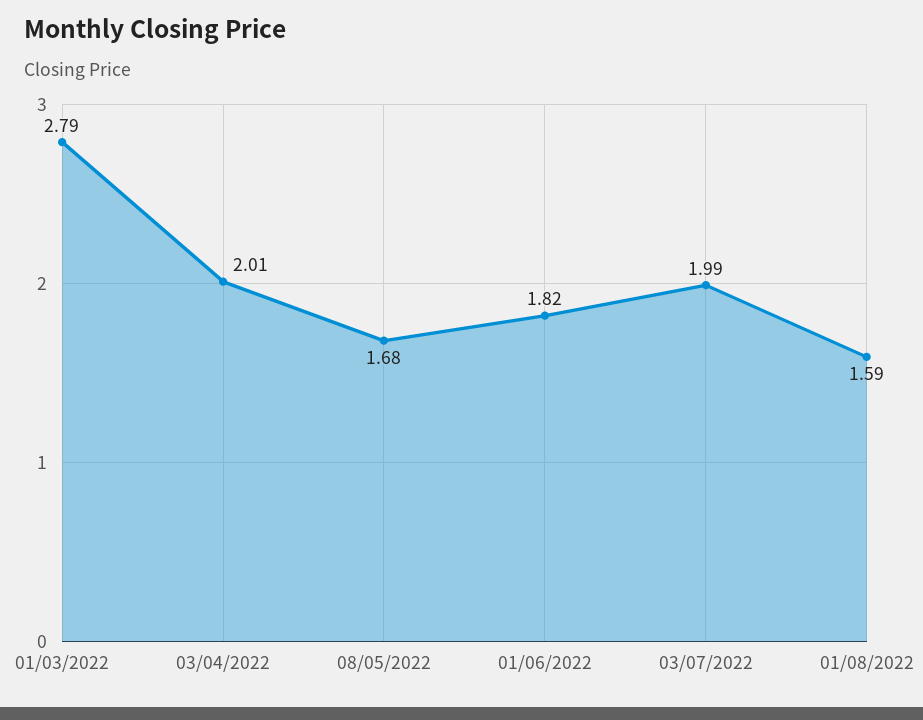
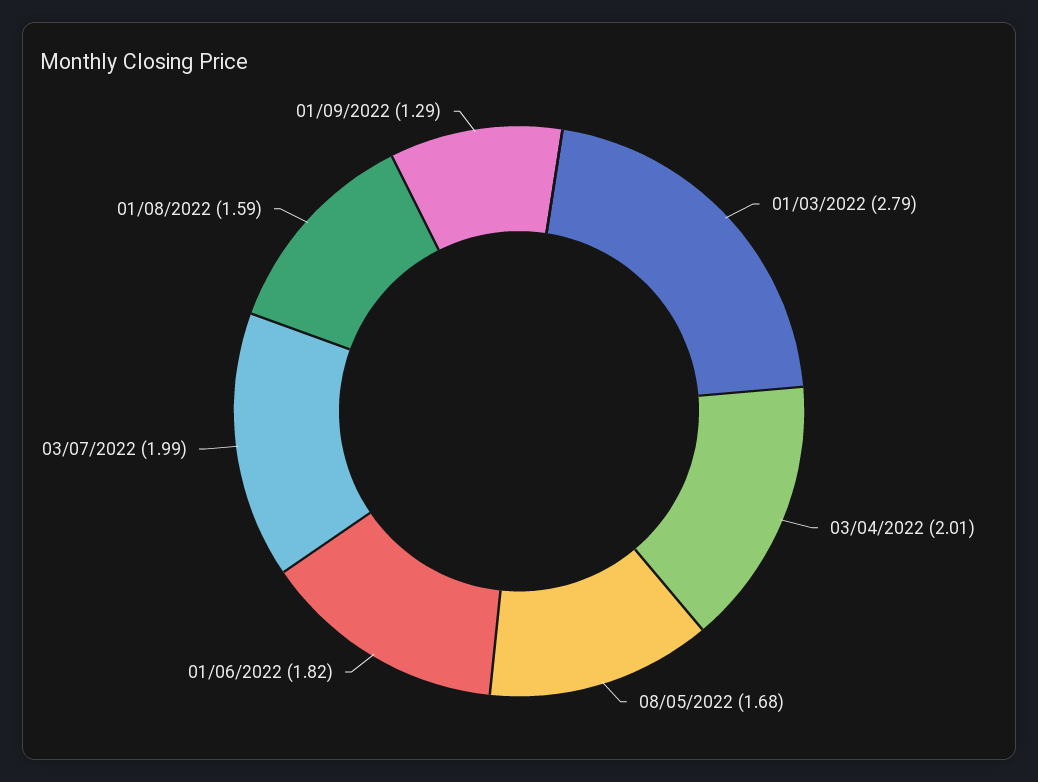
01/09/2022: none -> 1.29

